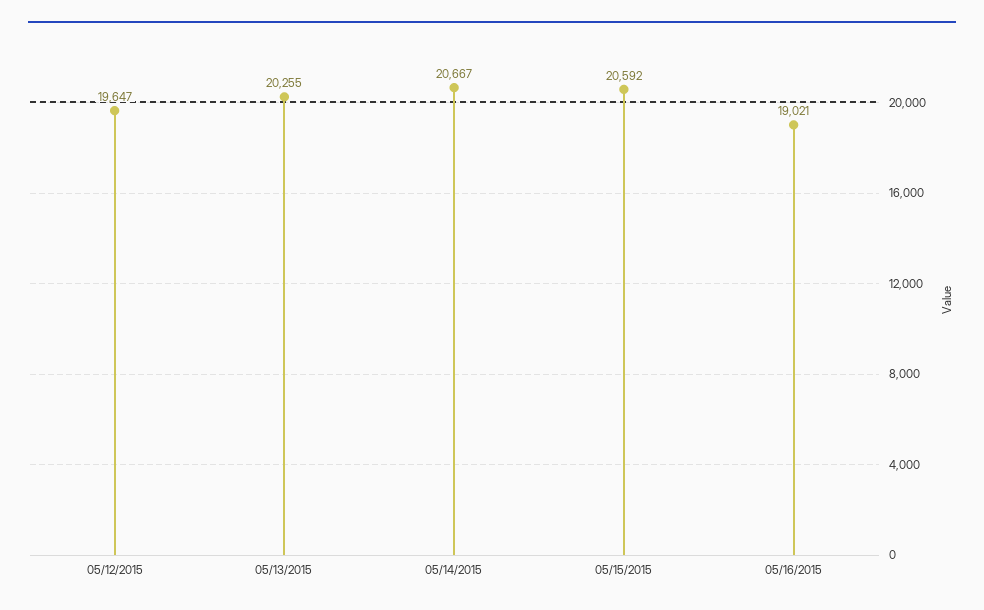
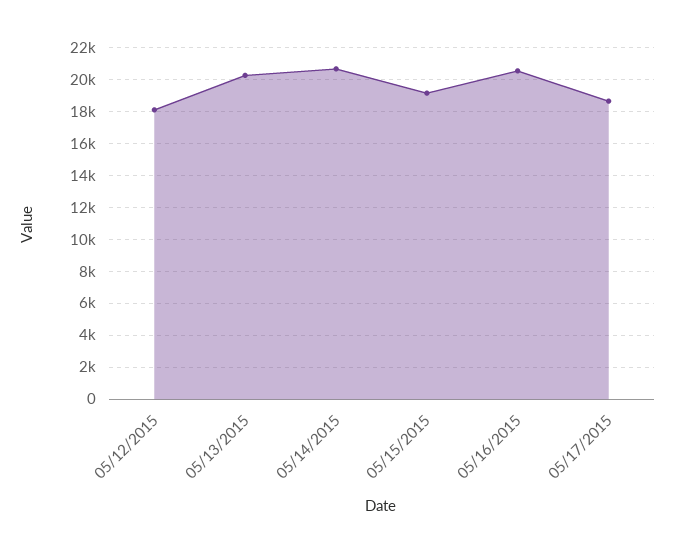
05/12/2015: 19647 -> 18000
05/15/2015: 20592 -> 19000
05/16/2015: 19021 -> 20500
05/17/2015: none -> 18500

